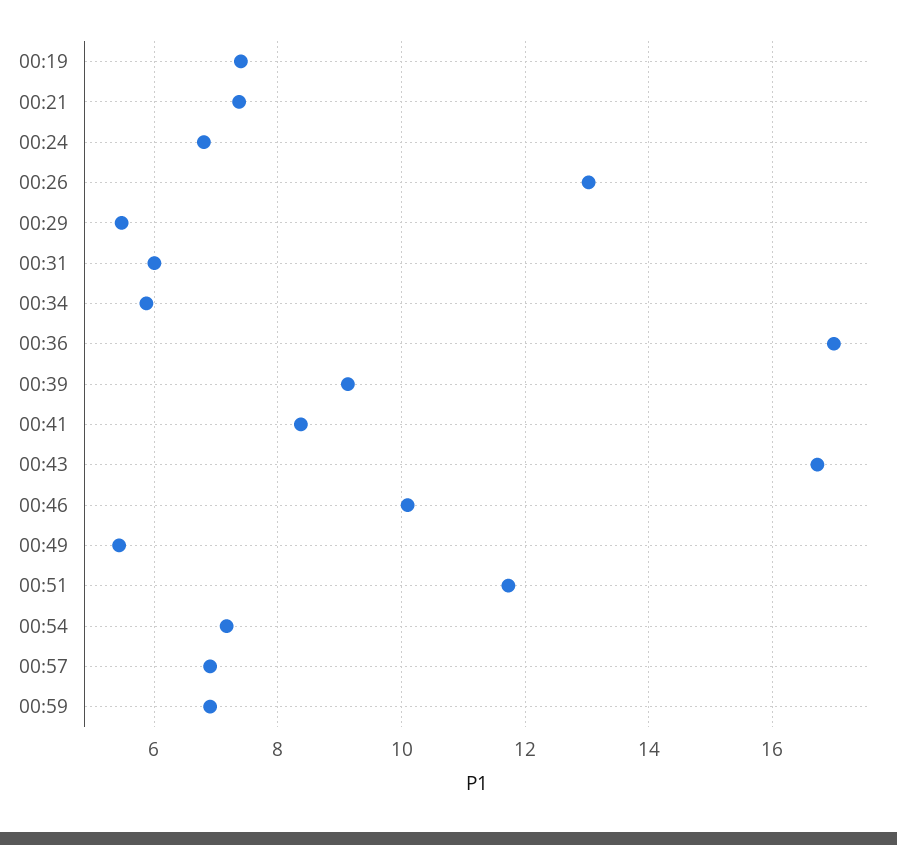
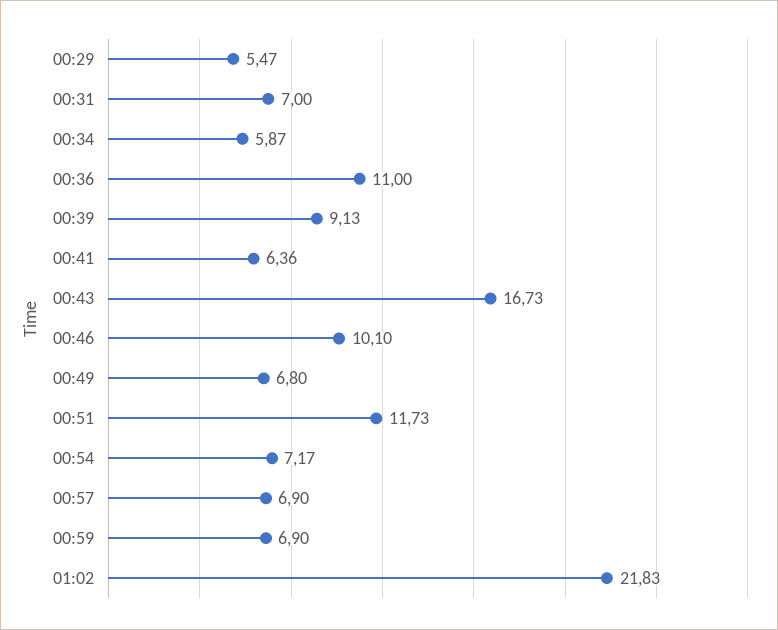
00:19: 7.4 -> none
00:21: 7.4 -> none
00:24: 6.8 -> none
00:26: 13 -> none
00:31: 6 -> 7
00:36: 17 -> 11
00:41: 8.4 -> 6.36
00:49: 5.4 -> 6.8
01:02: none -> 21.83

